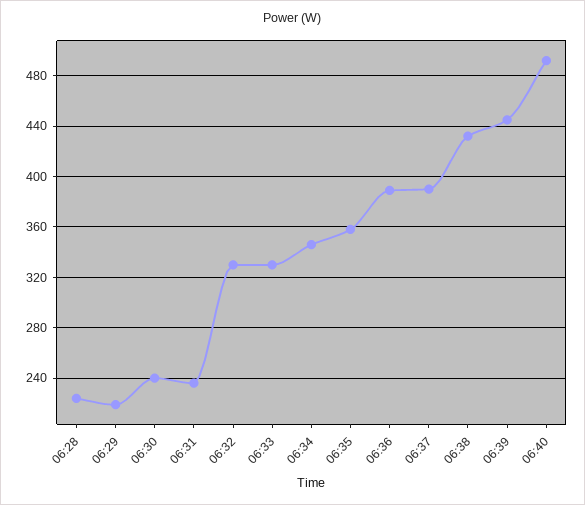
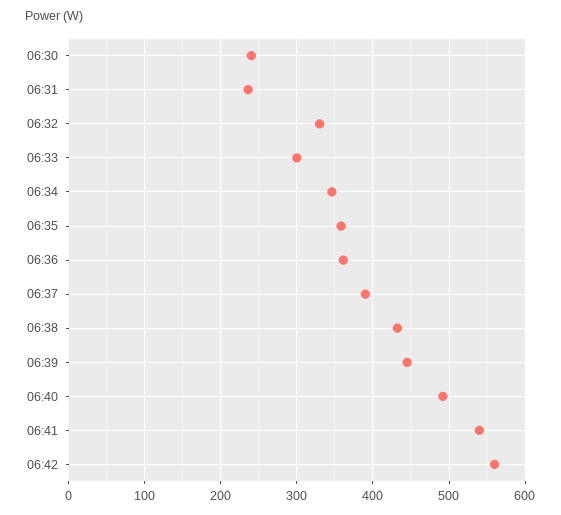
06:28: 225 -> none
06:29: 220 -> none
06:33: 330 -> 300
06:36: 390 -> 360
06:41: none -> 540
06:42: none -> 560

